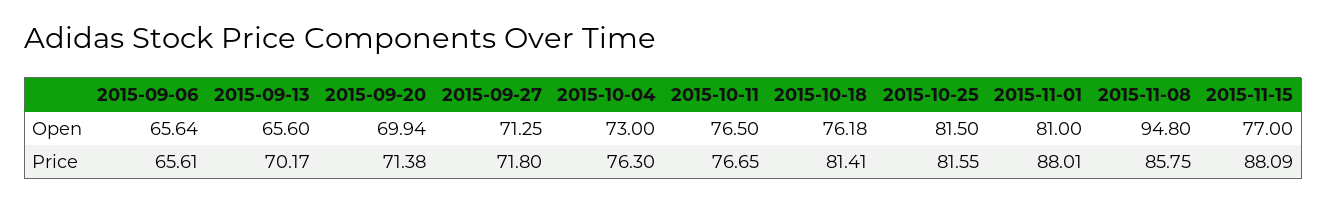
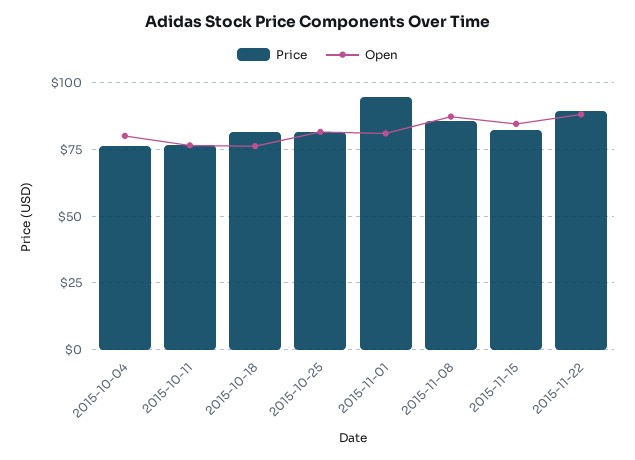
Open, 2015-09-06: 65.64 -> none
Open, 2015-09-13: 65.6 -> none
Open, 2015-09-20: 69.94 -> none
Open, 2015-09-27: 71.25 -> none
Open, 2015-10-04: 73 -> 80
Open, 2015-11-08: 94.8 -> 87.5
Open, 2015-11-15: 77 -> 85
Price, 2015-09-06: 65.61 -> none
Price, 2015-09-13: 70.17 -> none
Price, 2015-09-20: 71.38 -> none
Price, 2015-09-27: 71.8 -> none
Price, 2015-11-01: 88.01 -> 95
Price, 2015-11-15: 88.09 -> 82.5
Price, 2015-11-22: none -> 90
Open, 2015-11-22: none -> 87.5

